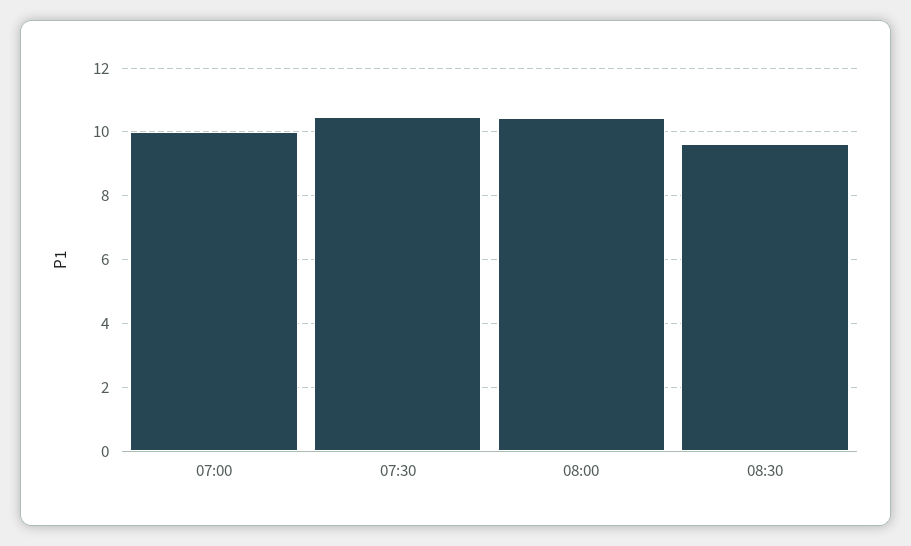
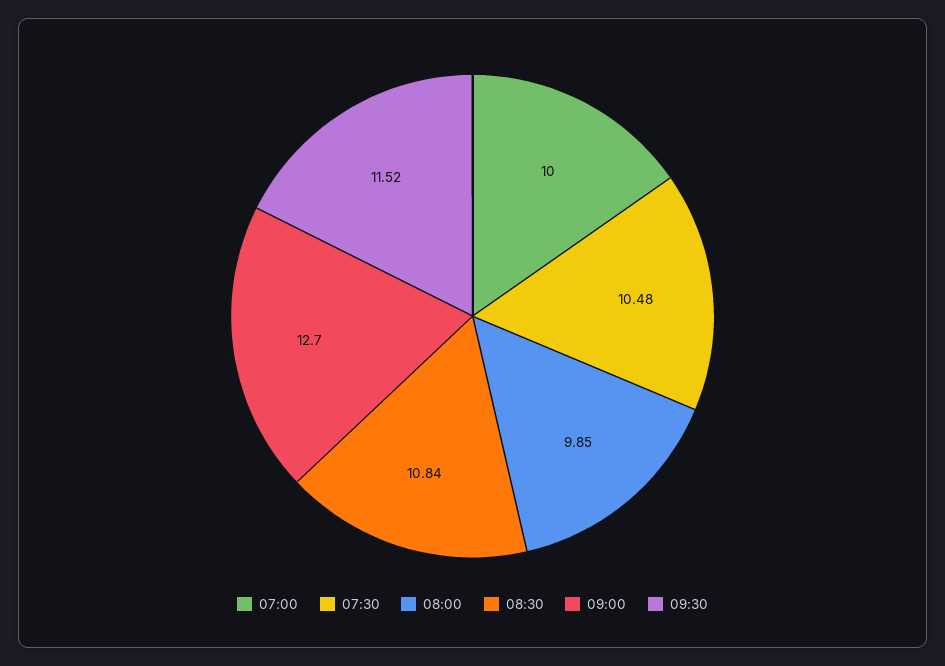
08:00: 10.4 -> 9.85
08:30: 9.6 -> 10.84
09:00: none -> 12.7
09:30: none -> 11.52

